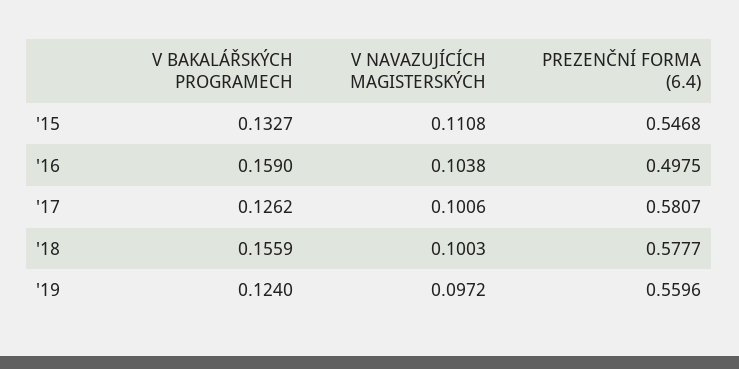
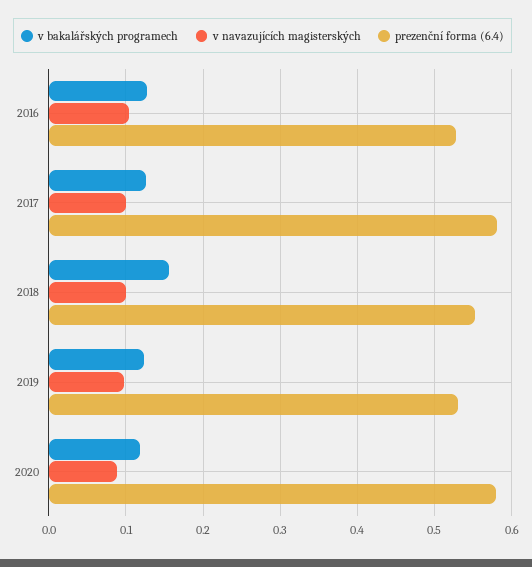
V BAKALÁŘSKÝCH PROGRAMECH, '15: 0.1327 -> none
V NAVAZUJÍCÍCH MAGISTERSKÝCH, '15: 0.1108 -> none
PREZENČNÍ FORMA (6.4), '15: 0.5468 -> none
V BAKALÁŘSKÝCH PROGRAMECH, '16: 0.159 -> 0.13
PREZENČNÍ FORMA (6.4), '16: 0.4975 -> 0.53
PREZENČNÍ FORMA (6.4), '18: 0.5777 -> 0.55
PREZENČNÍ FORMA (6.4), '19: 0.5596 -> 0.53
V BAKALÁŘSKÝCH PROGRAMECH, 2020: none -> 0.12
V NAVAZUJÍCÍCH MAGISTERSKÝCH, 2020: none -> 0.09
PREZENČNÍ FORMA (6.4), 2020: none -> 0.58

